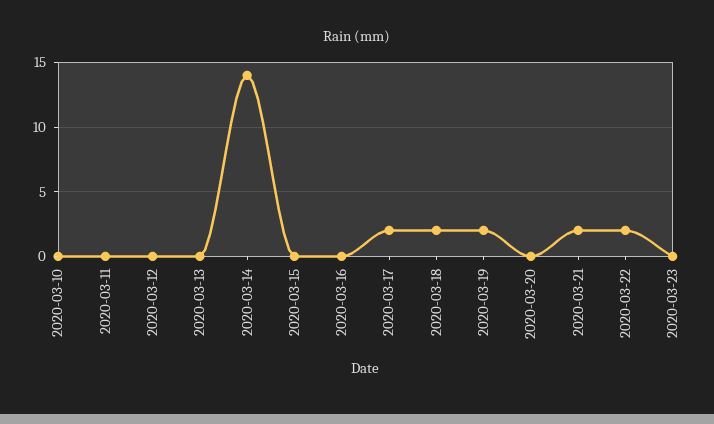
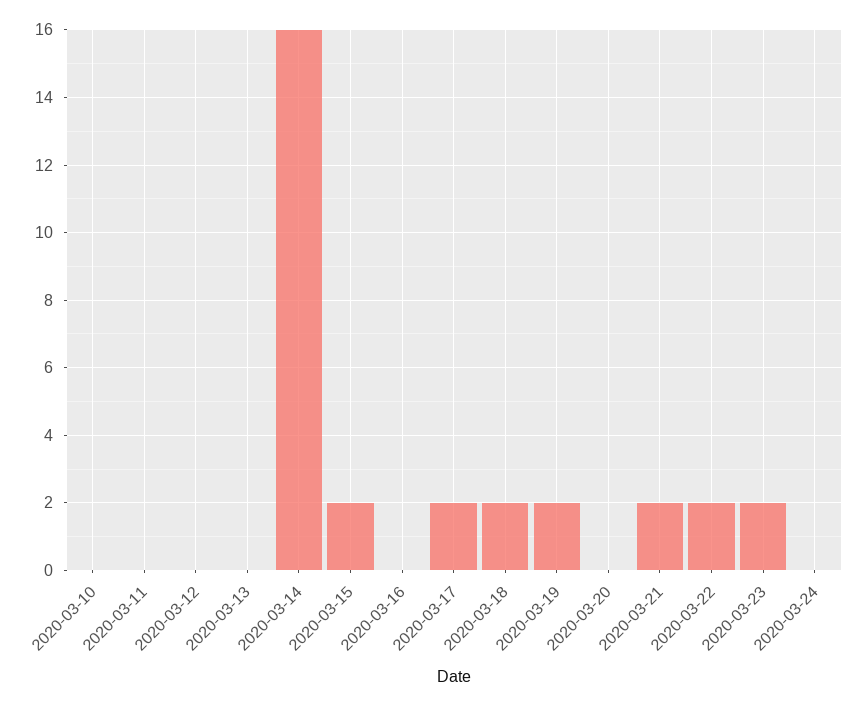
2020-03-14: 14 -> 16
2020-03-15: 0 -> 2
2020-03-23: 0 -> 2
2020-03-24: none -> 0

